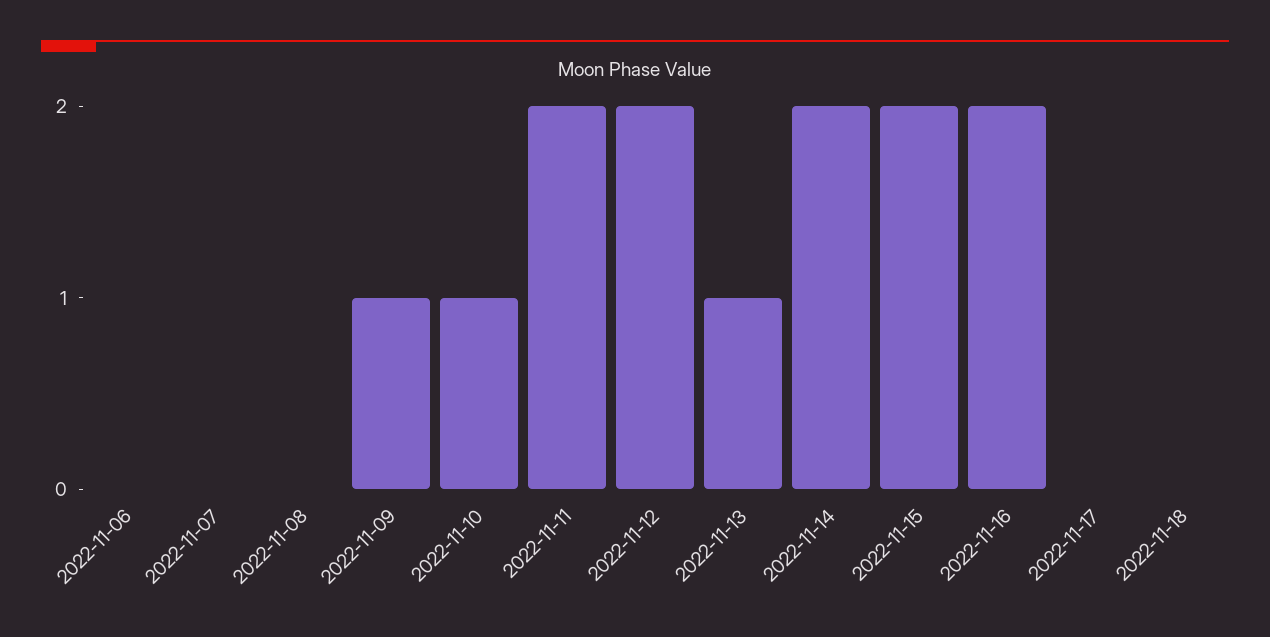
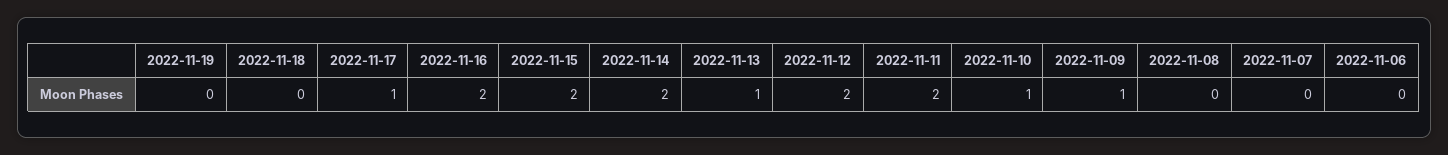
2022-11-17: 0 -> 1
2022-11-19: none -> 0

